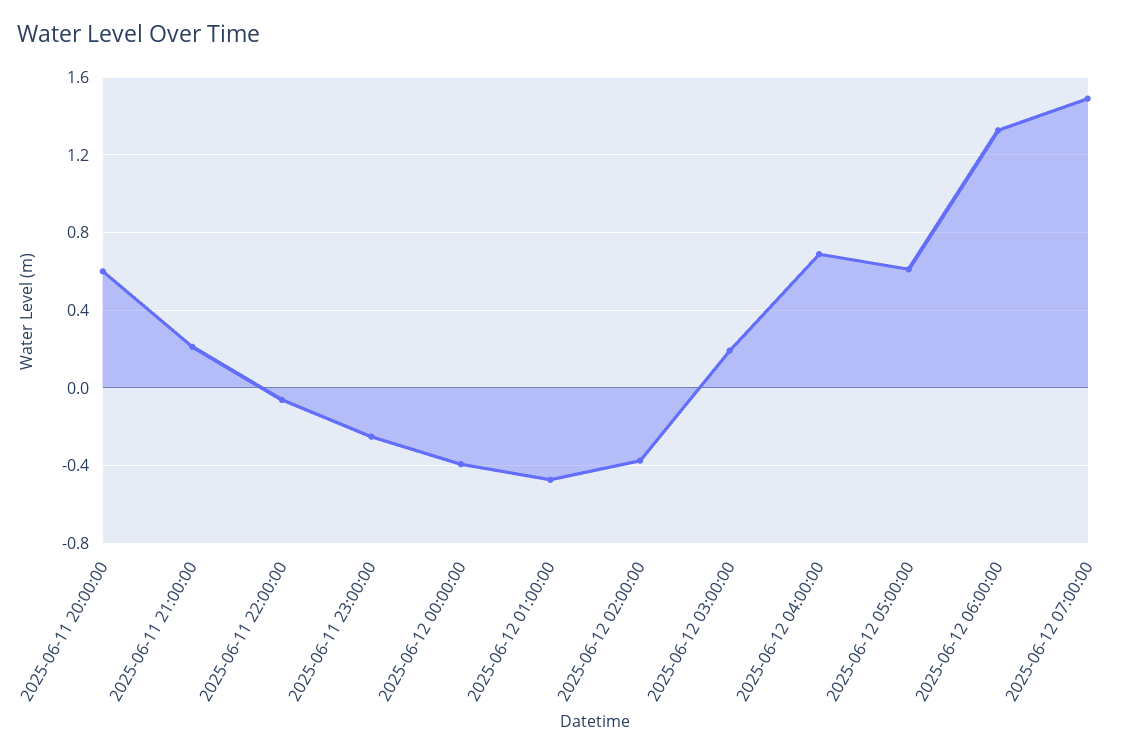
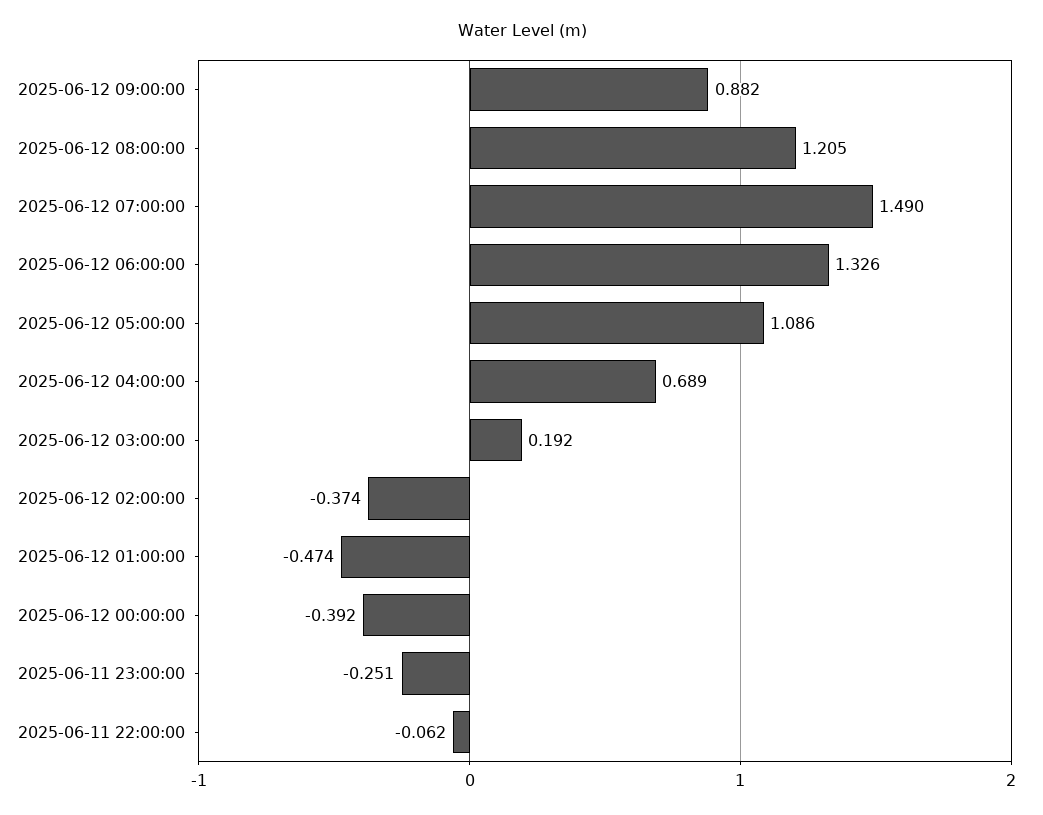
2025-06-11 20:00:00: 0.6 -> none
2025-06-11 21:00:00: 0.2 -> none
2025-06-12 05:00:00: 0.6 -> 1.086
2025-06-12 09:00:00: none -> 0.882
2025-06-12 08:00:00: none -> 1.205

